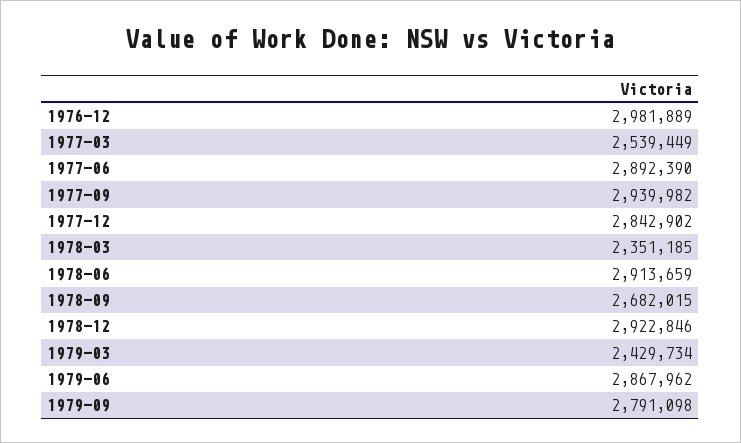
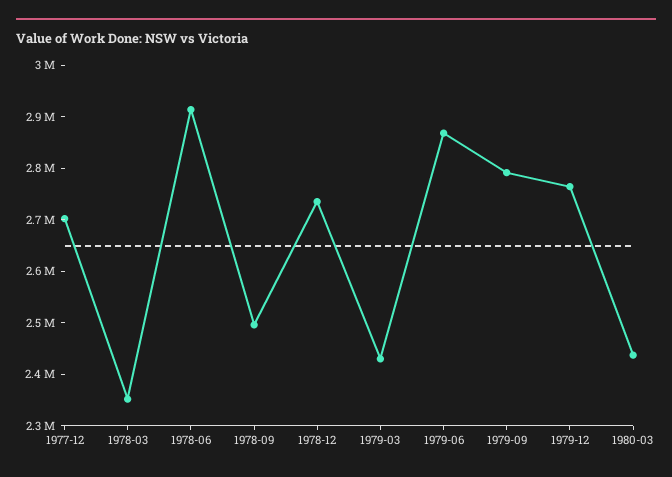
1976-12: 2981889 -> none
1977-03: 2539449 -> none
1977-06: 2892390 -> none
1977-09: 2939982 -> none
1977-12: 2842902 -> 2700000
1978-09: 2682015 -> 2500000
1978-12: 2922846 -> 2740000
1979-12: none -> 2760000
1980-03: none -> 2440000

